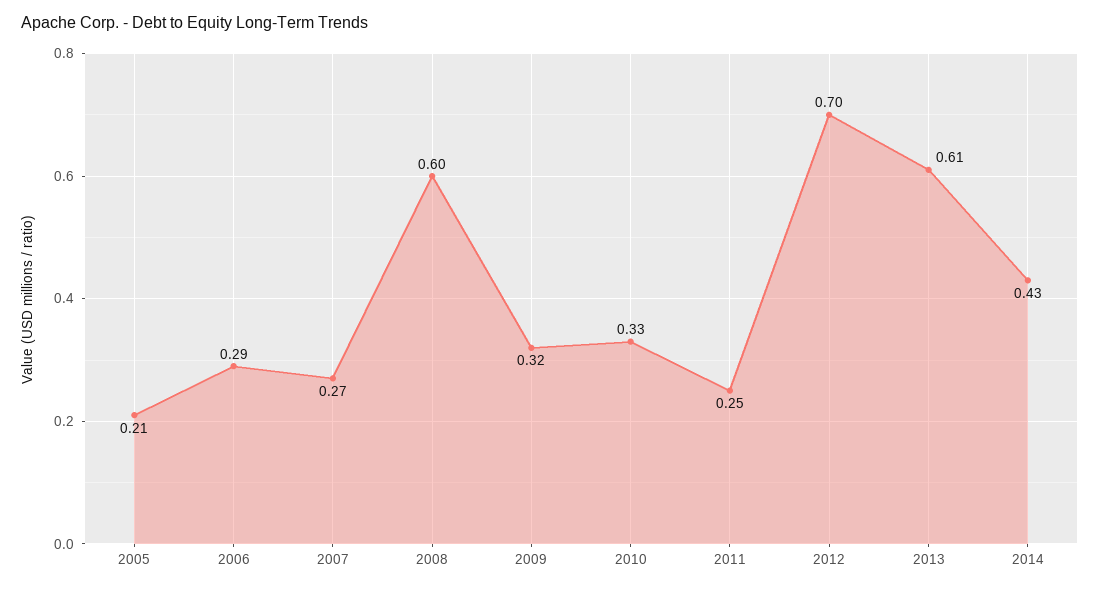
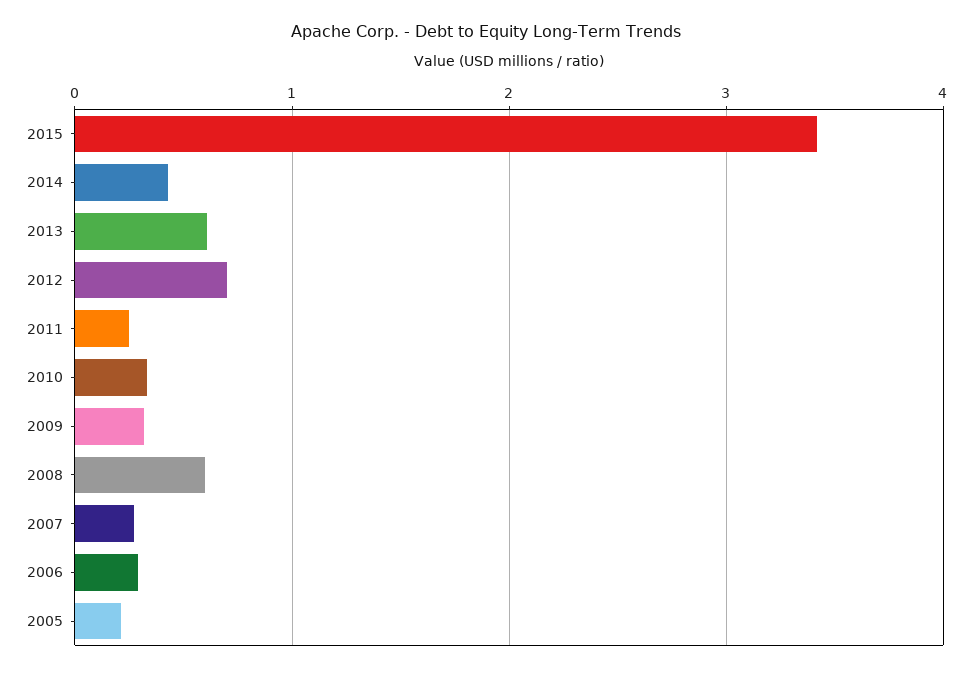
2015: none -> 3.4

